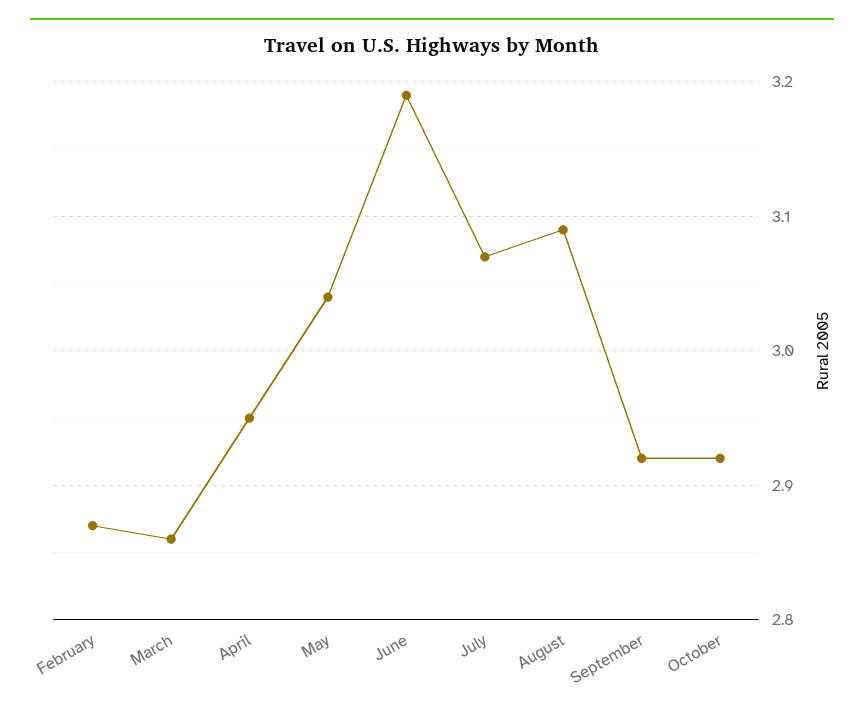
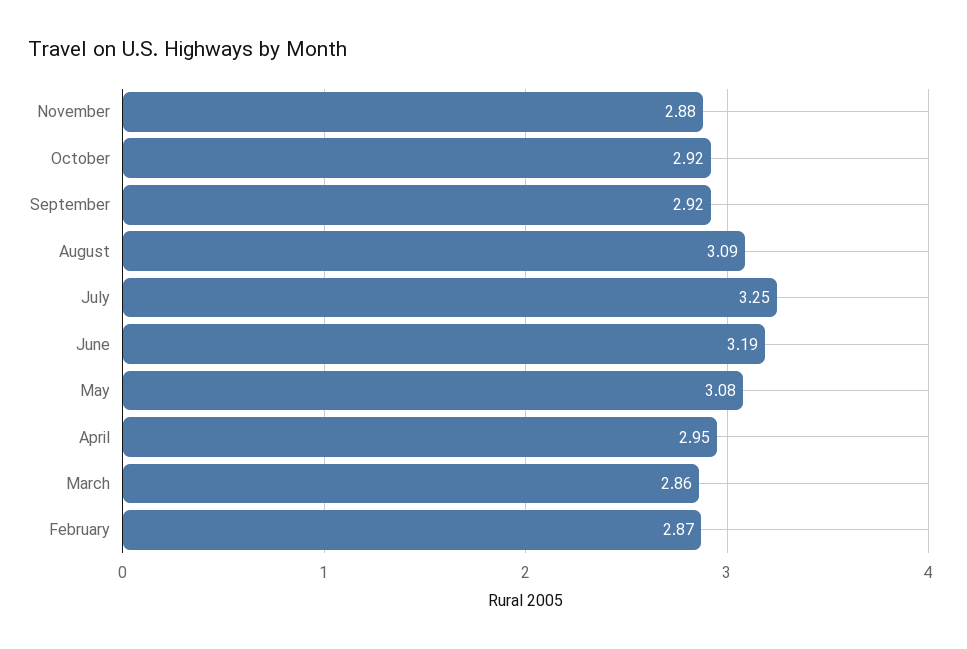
May: 3.04 -> 3.08
July: 3.07 -> 3.25
November: none -> 2.88

